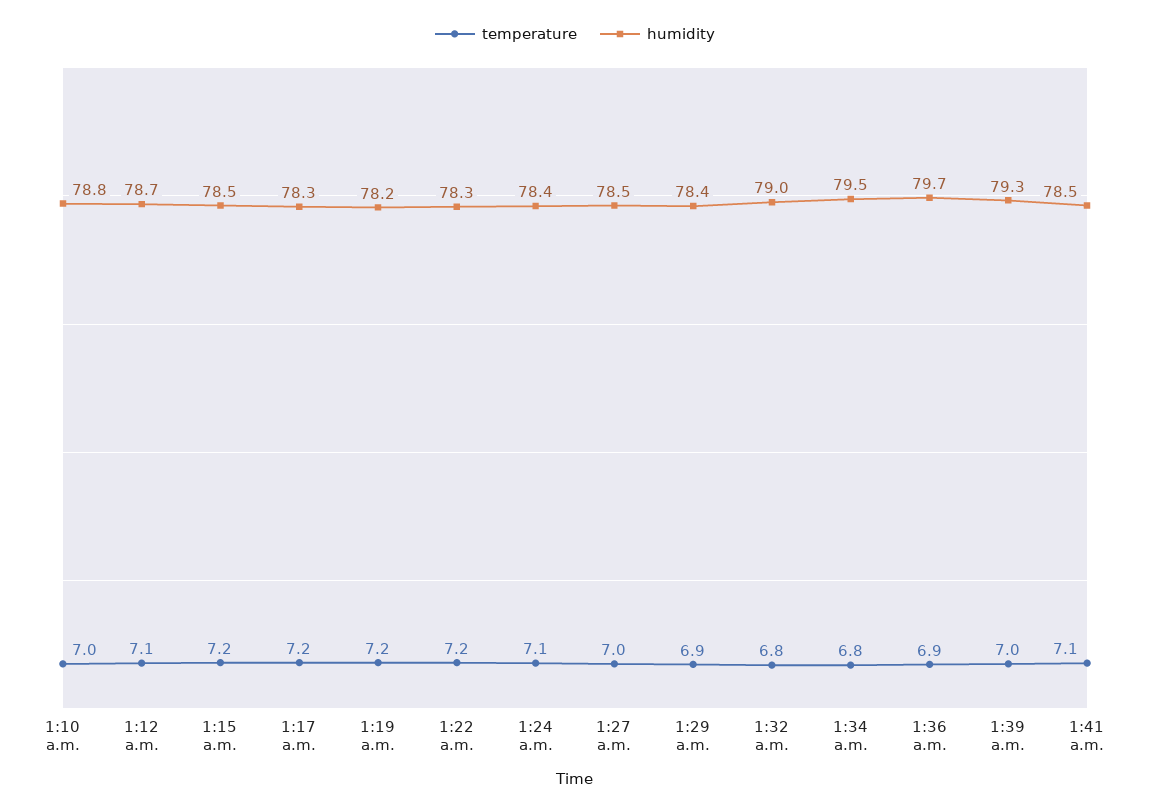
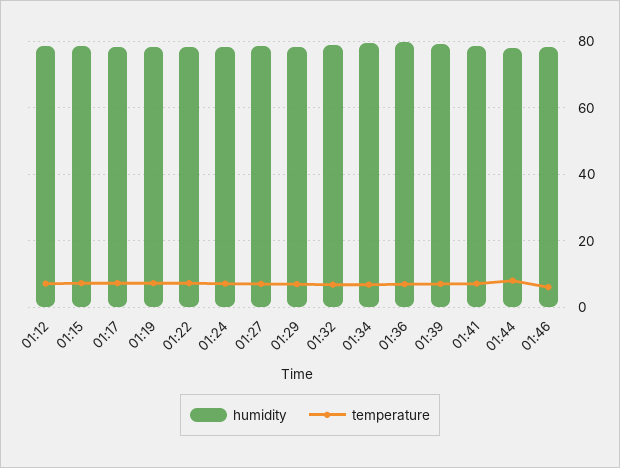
temperature, 1:10 a.m.: 7 -> none
humidity, 1:10 a.m.: 78.8 -> none
humidity, 01:44: none -> 78
temperature, 01:44: none -> 8
humidity, 01:46: none -> 78
temperature, 01:46: none -> 6

